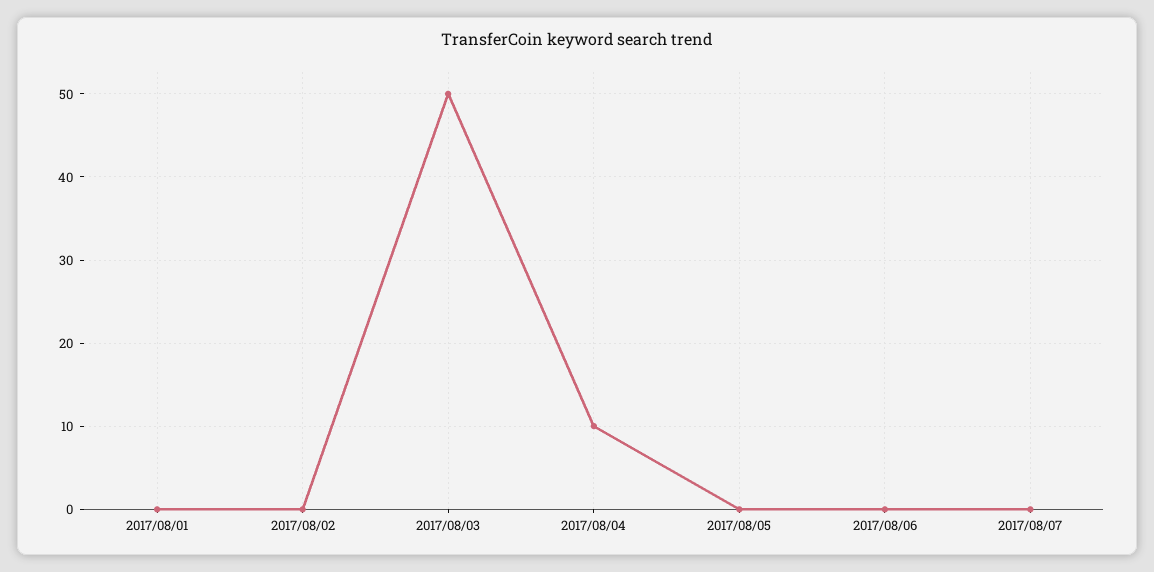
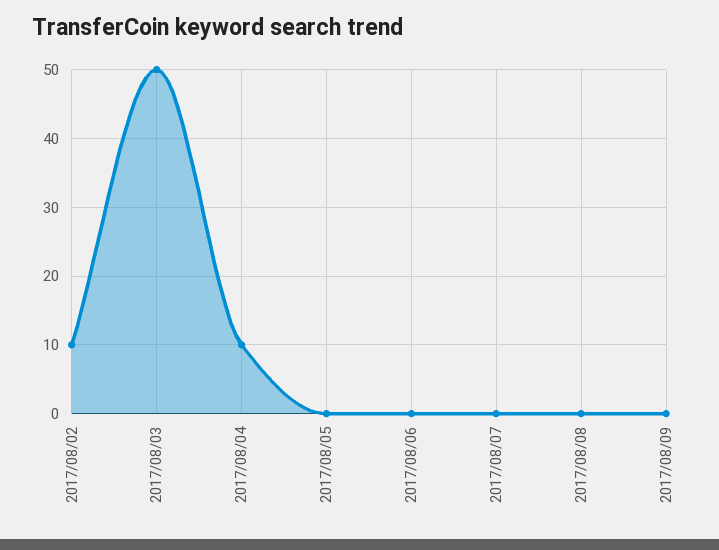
2017/08/01: 0 -> none
2017/08/02: 0 -> 10
2017/08/08: none -> 0
2017/08/09: none -> 0

